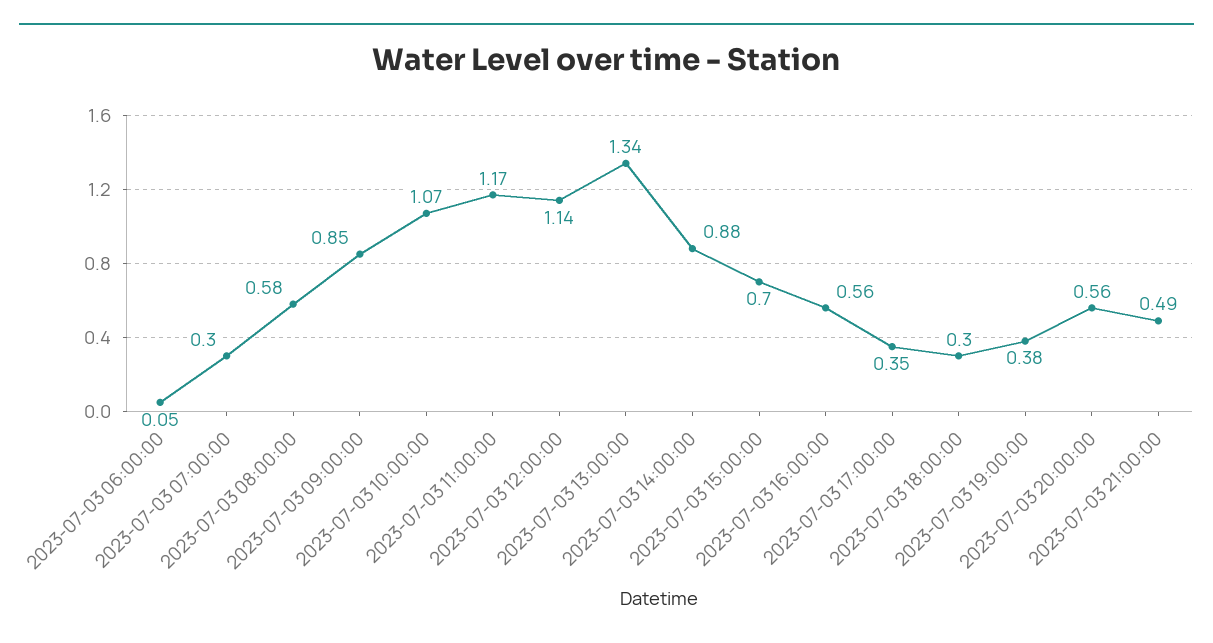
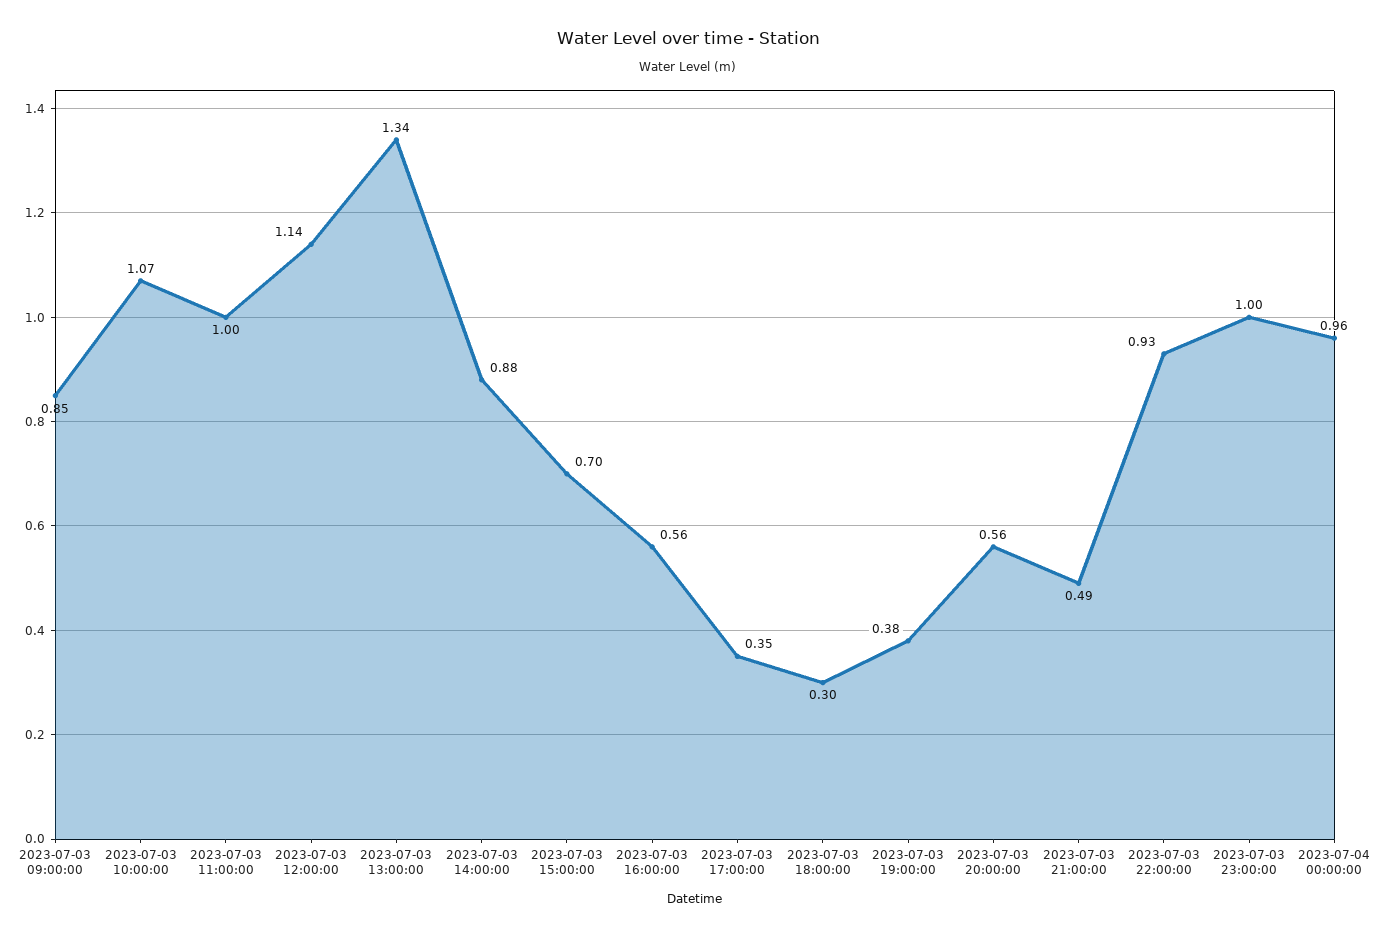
2023-07-03 06:00:00: 0.05 -> none
2023-07-03 07:00:00: 0.3 -> none
2023-07-03 08:00:00: 0.58 -> none
2023-07-03 11:00:00: 1.17 -> 1
2023-07-03 22:00:00: none -> 0.93
2023-07-03 23:00:00: none -> 1
2023-07-04 00:00:00: none -> 0.96

